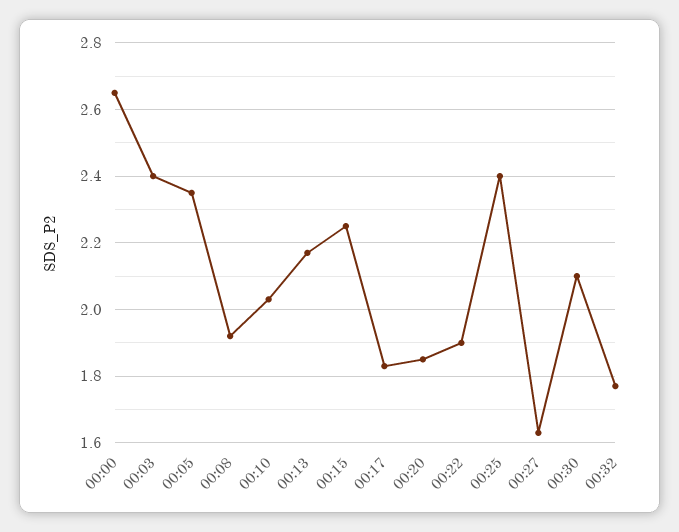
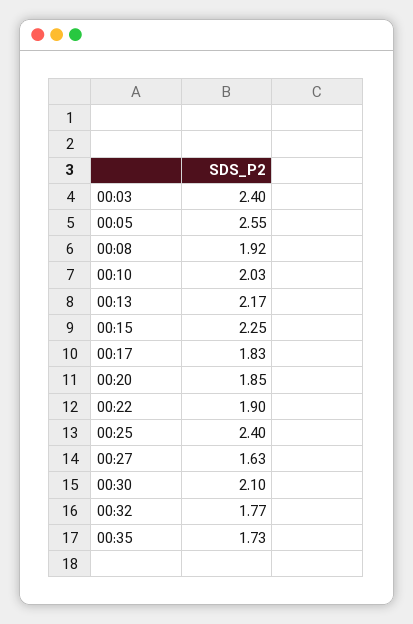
00:00: 2.65 -> none
00:05: 2.35 -> 2.55
00:35: none -> 1.73

